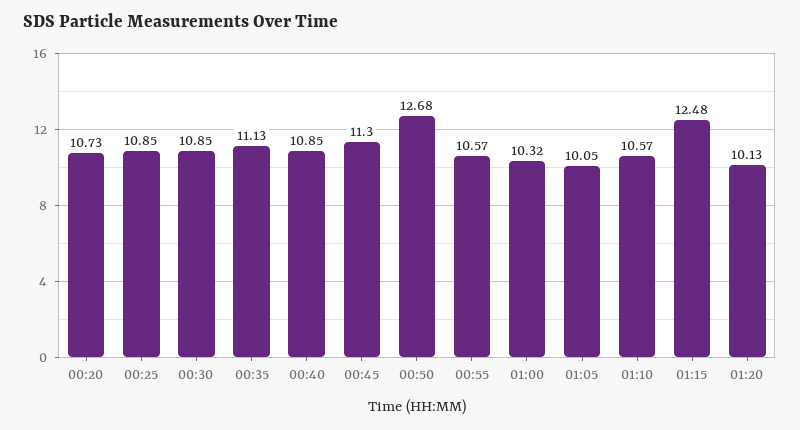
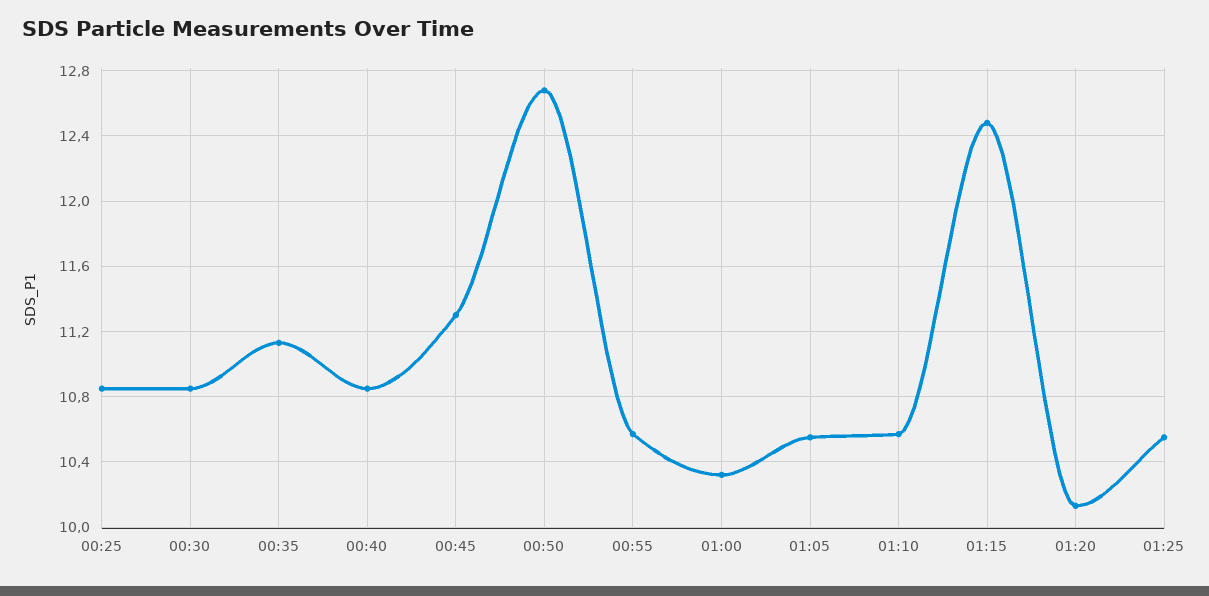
00:20: 10.73 -> none
01:05: 10.05 -> 10.55
01:25: none -> 10.55

